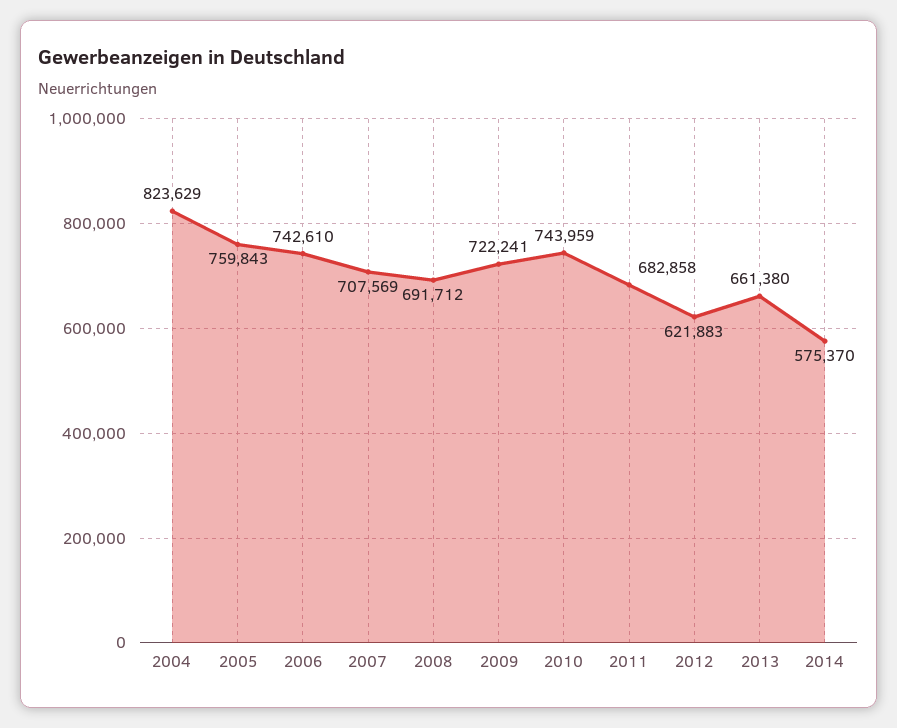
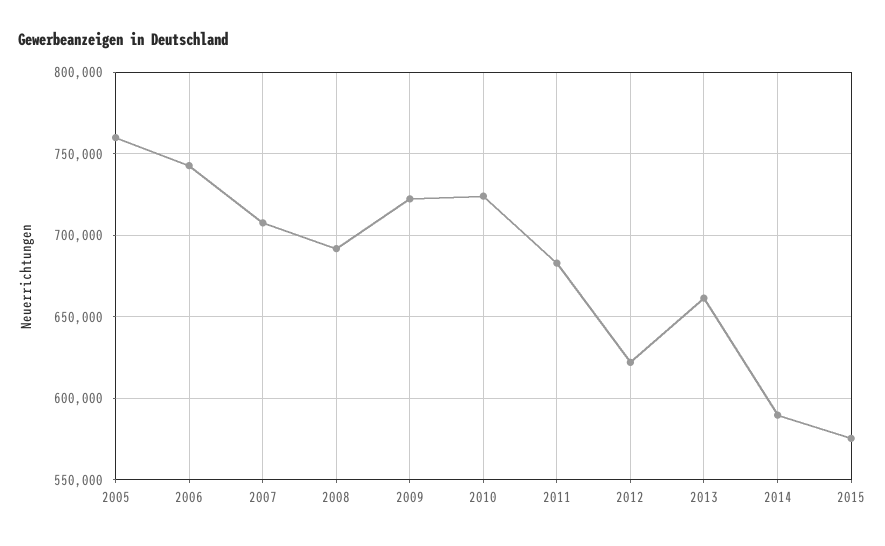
2004: 823629 -> none
2010: 743959 -> 725000
2014: 575370 -> 590000
2015: none -> 575000

